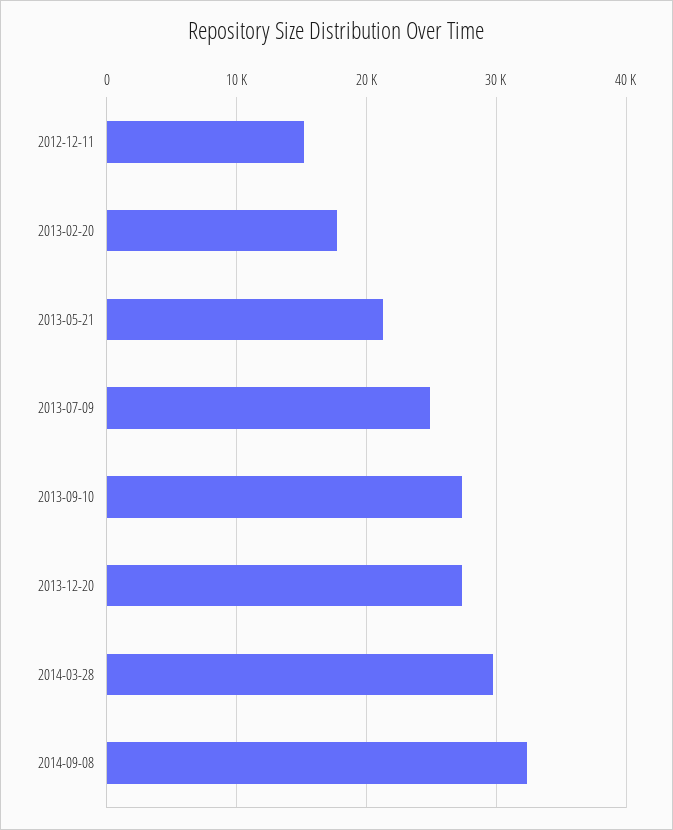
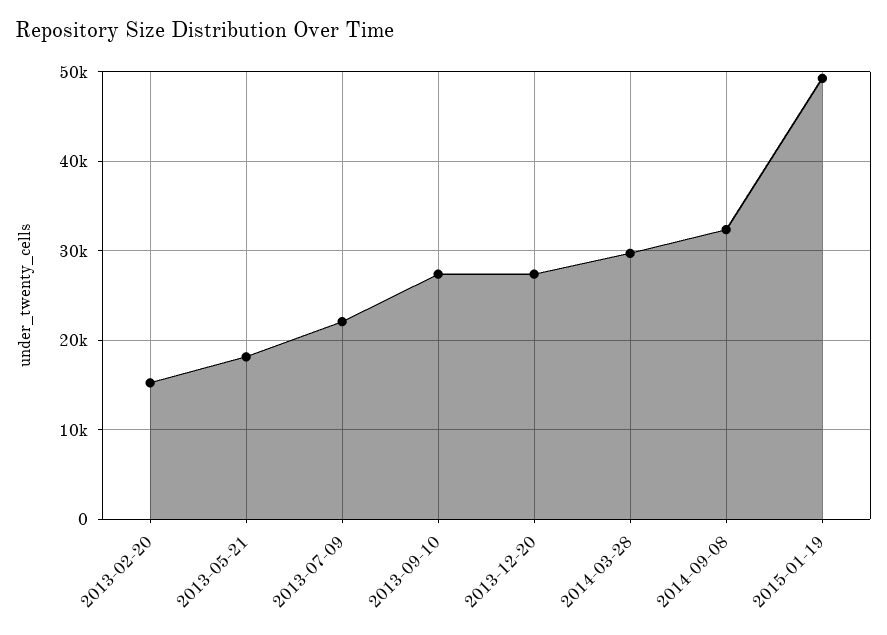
2012-12-11: 15000 -> none
2013-02-20: 18000 -> 15000
2013-05-21: 21000 -> 18000
2013-07-09: 25000 -> 22000
2015-01-19: none -> 49000

